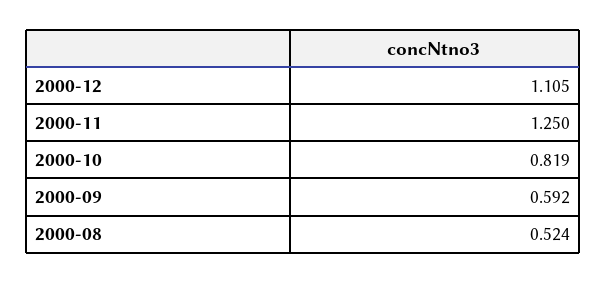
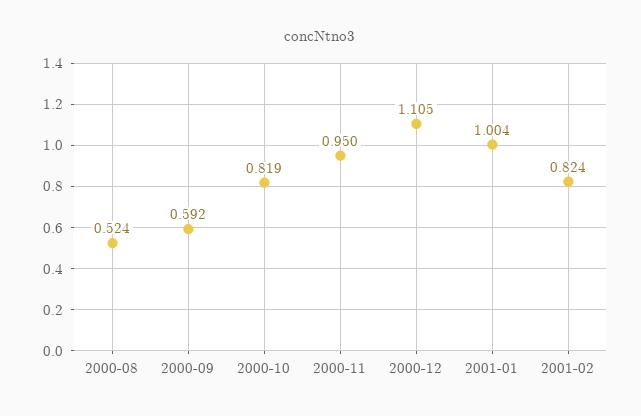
2000-11: 1.25 -> 0.95
2001-01: none -> 1.004
2001-02: none -> 0.824

